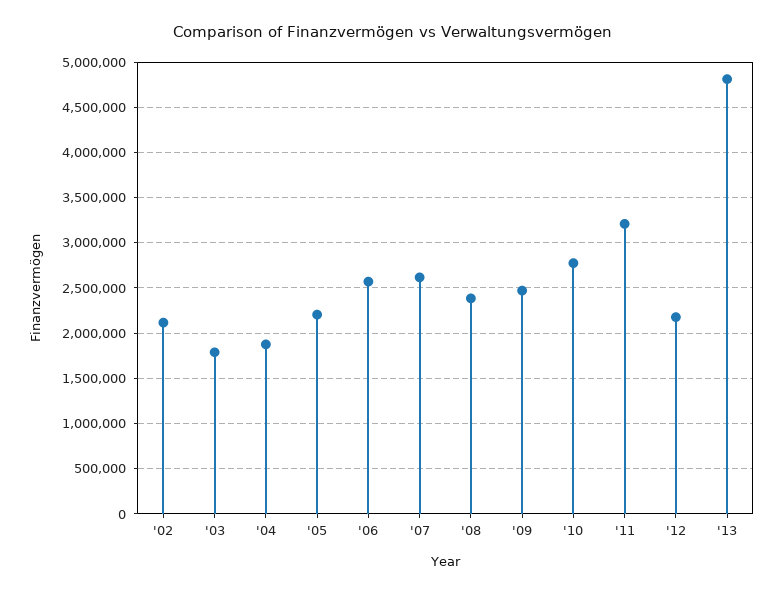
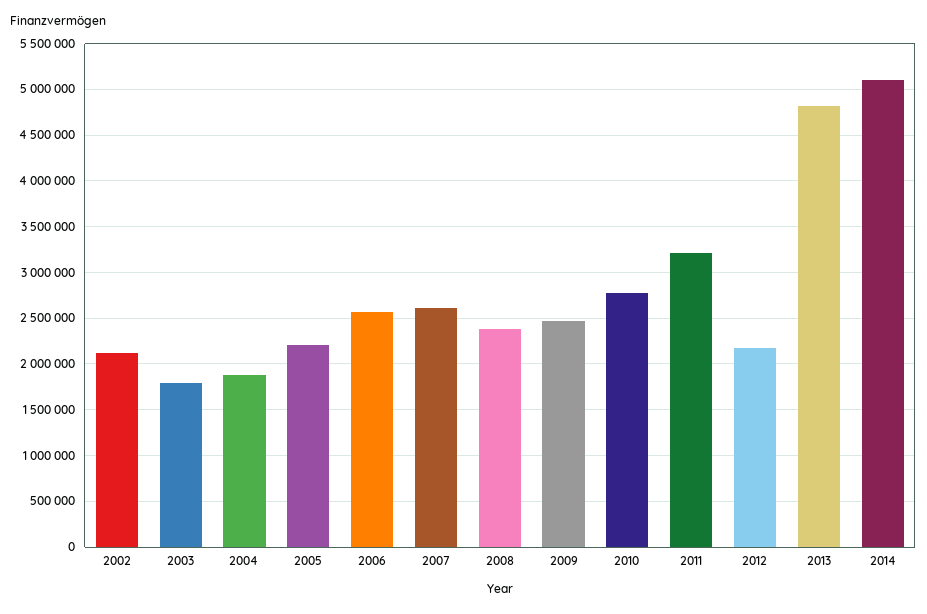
2014: none -> 5100000

